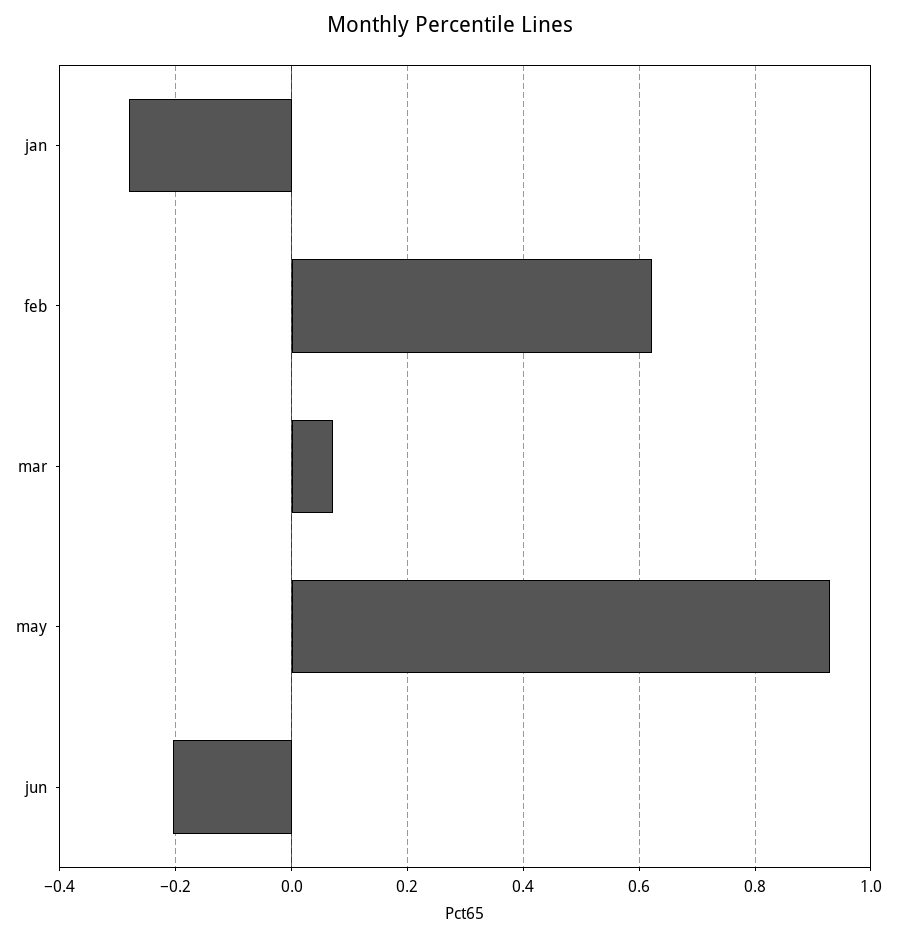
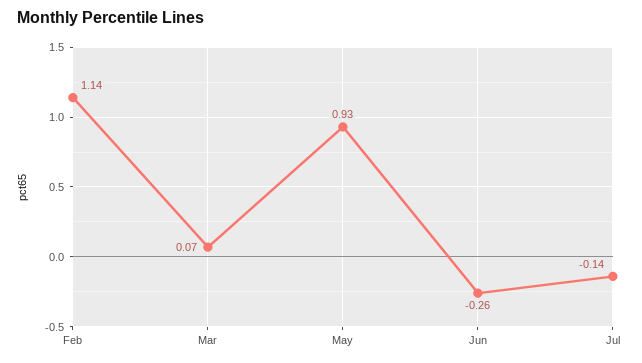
jan: -0.28 -> none
feb: 0.62 -> 1.14
jun: -0.2 -> -0.26
Jul: none -> -0.14

